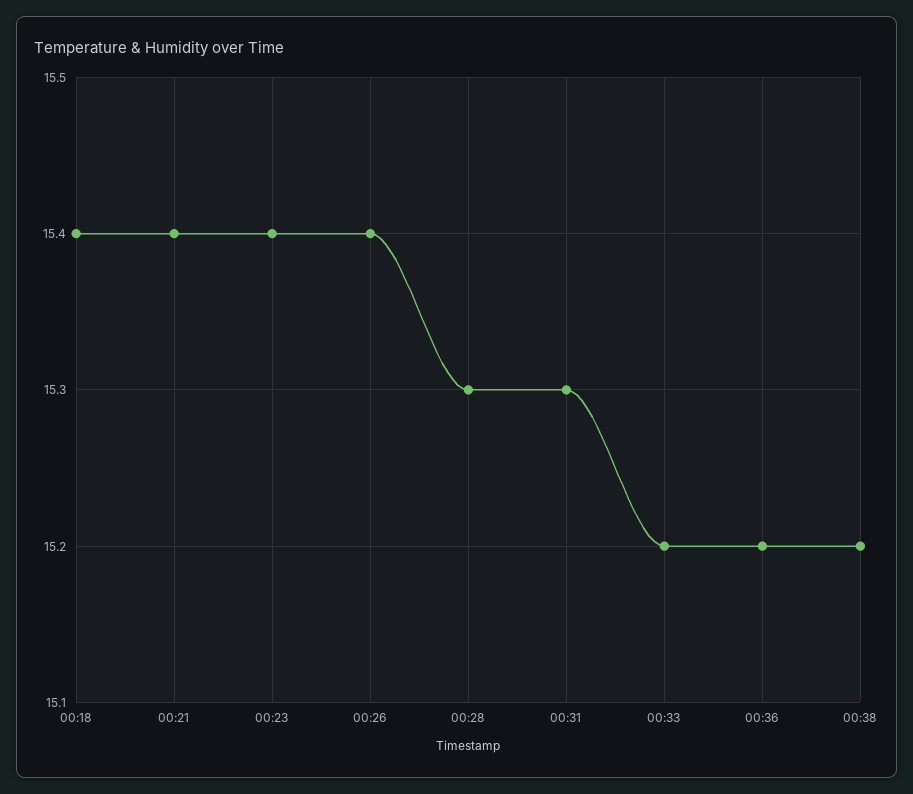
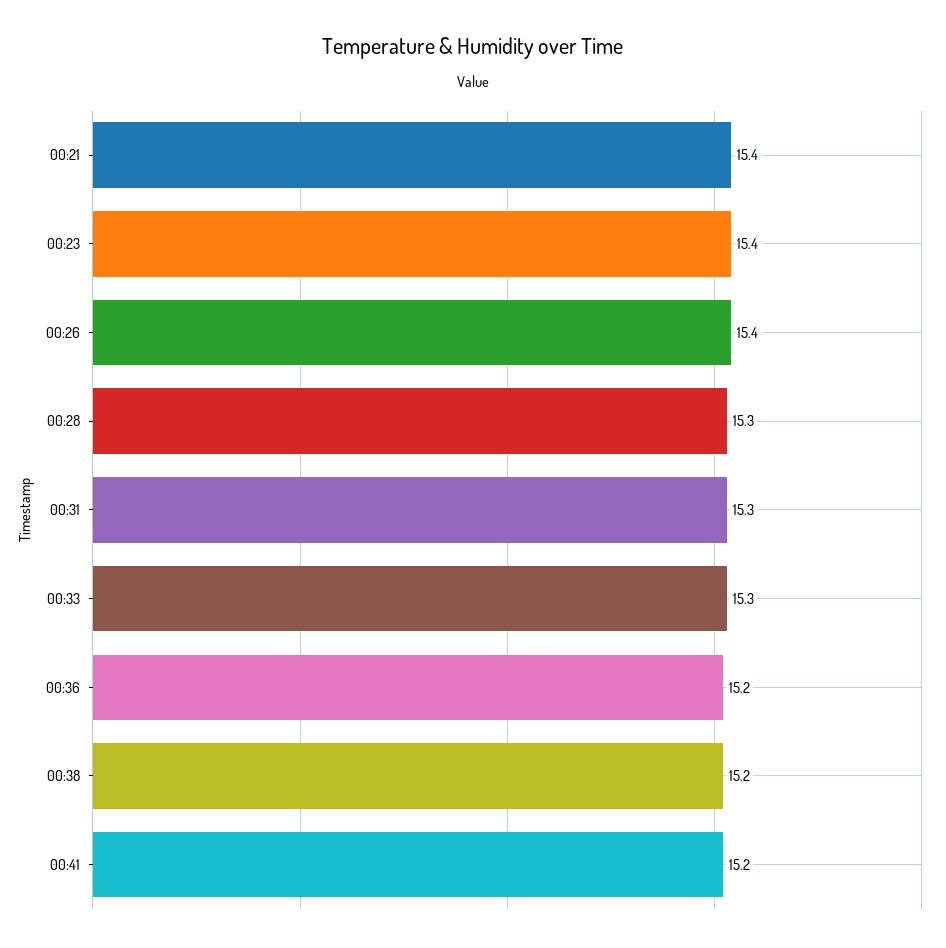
00:18: 15.4 -> none
00:33: 15.2 -> 15.3
00:41: none -> 15.2

